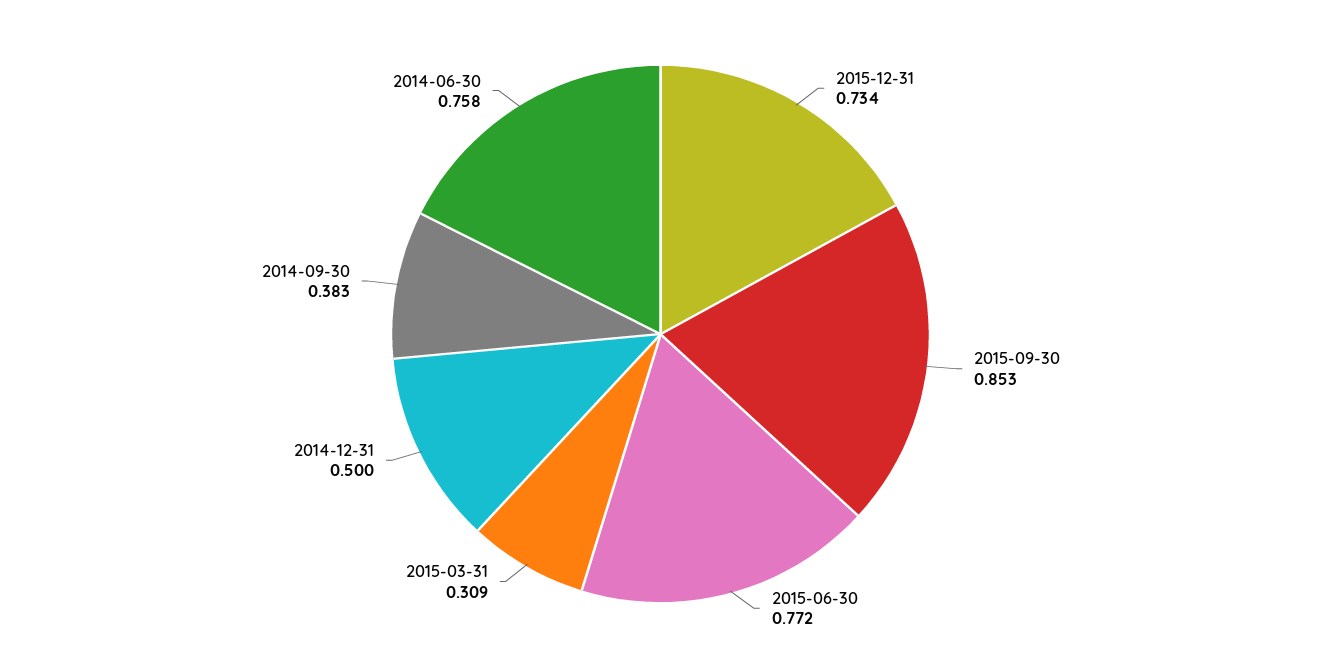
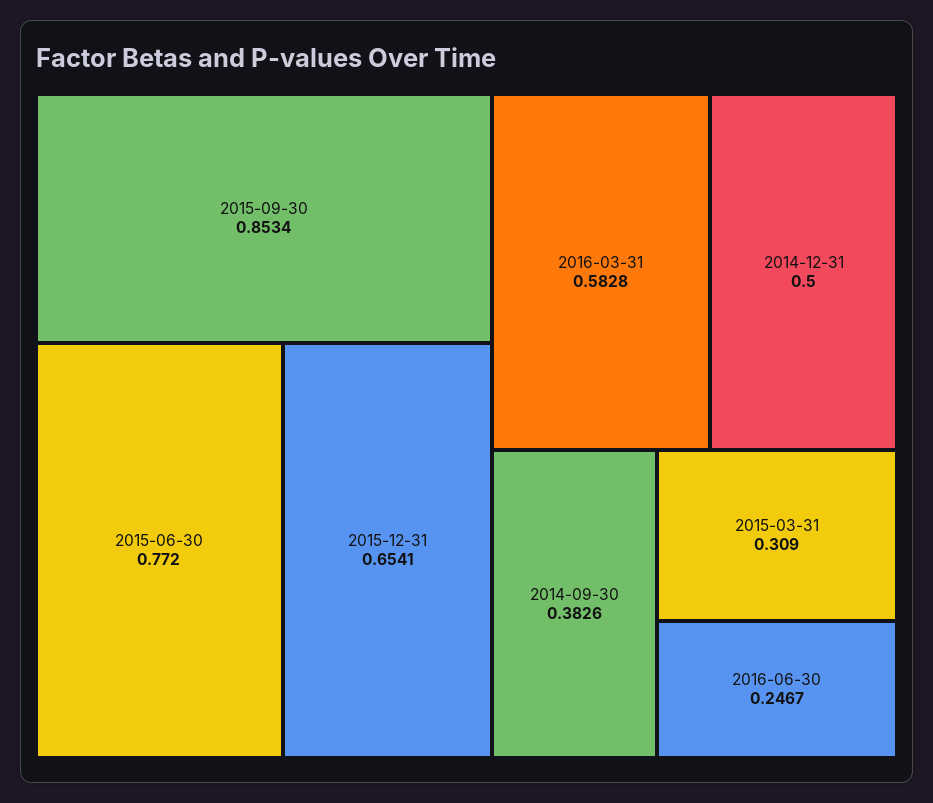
2015-12-31: 0.734 -> 0.6541
2014-06-30: 0.758 -> none
2016-03-31: none -> 0.5828
2016-06-30: none -> 0.2467

